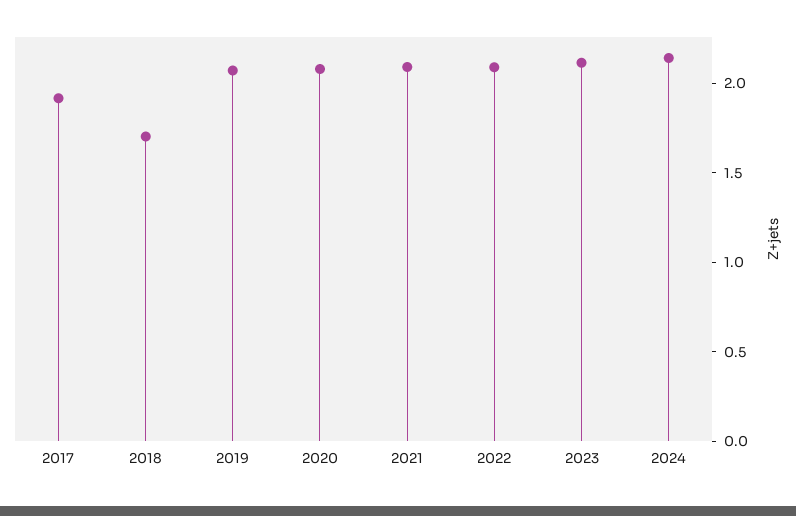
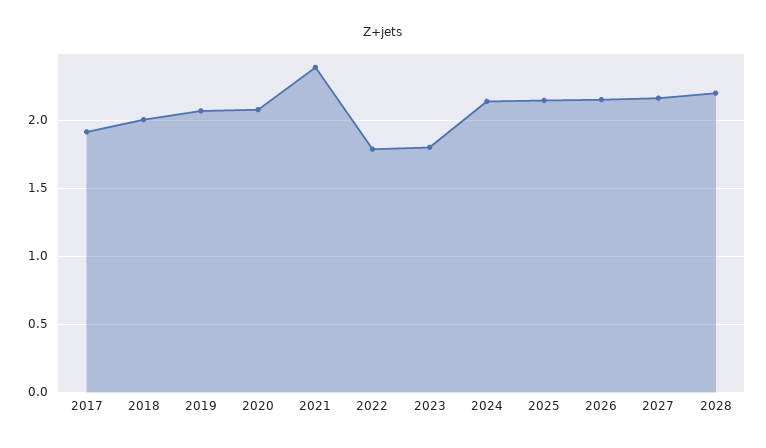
2018: 1.7 -> 2
2021: 2.1 -> 2.4
2022: 2.1 -> 1.8
2023: 2.1 -> 1.8
2025: none -> 2.15
2026: none -> 2.15
2027: none -> 2.15
2028: none -> 2.2

